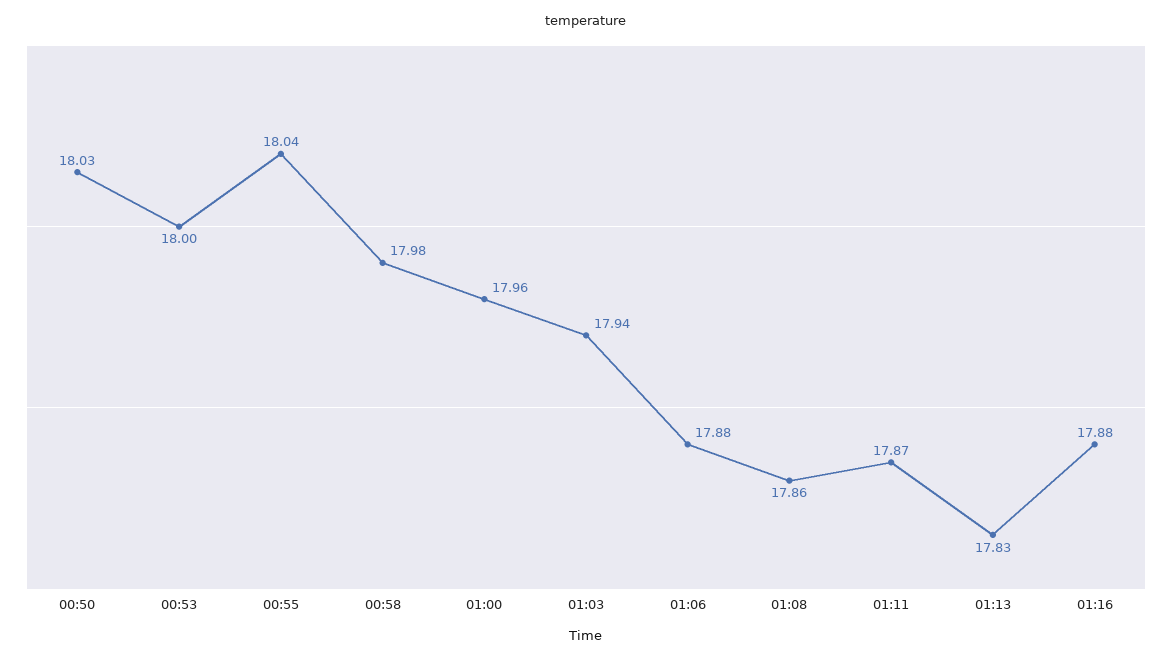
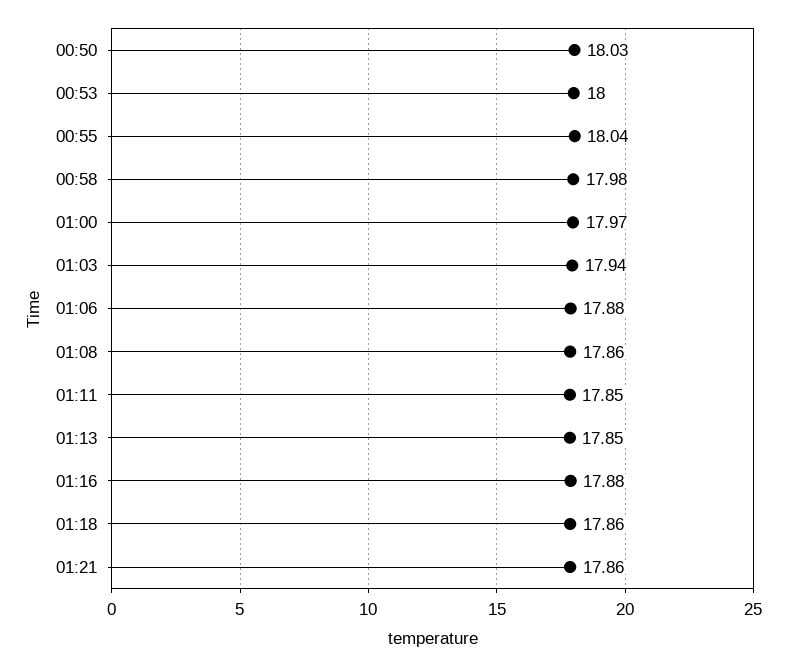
01:00: 17.96 -> 17.97
01:11: 17.87 -> 17.85
01:13: 17.83 -> 17.85
01:18: none -> 17.86
01:21: none -> 17.86

